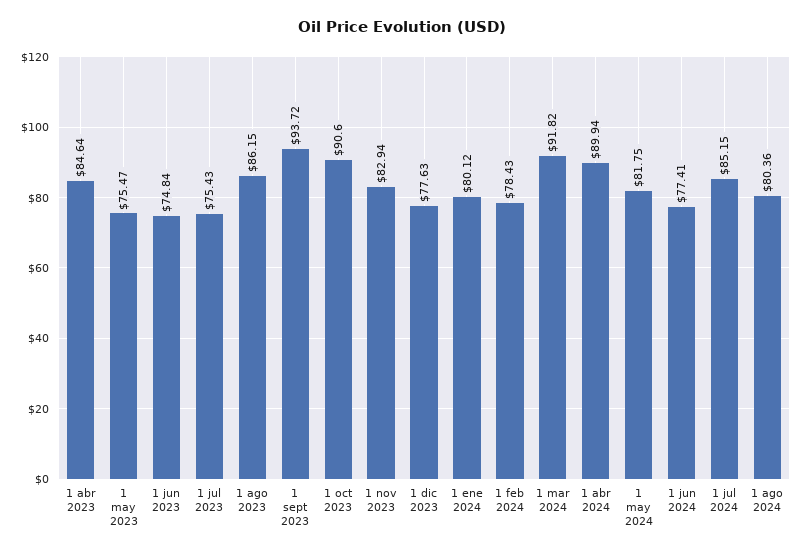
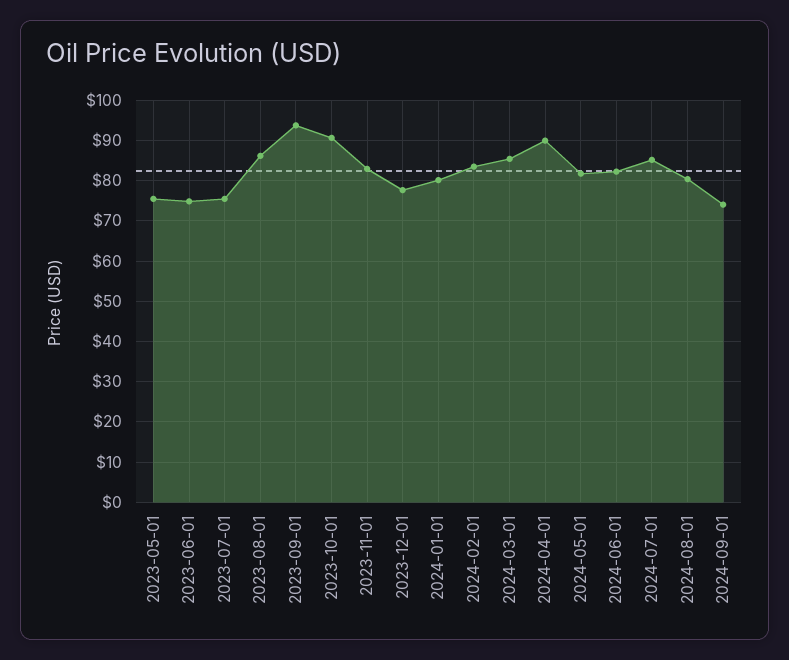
1 abr 2023: 84.64 -> none
1 feb 2024: 78.43 -> 84
1 mar 2024: 91.82 -> 86
1 jun 2024: 77.41 -> 82
2024-09-01: none -> 74

